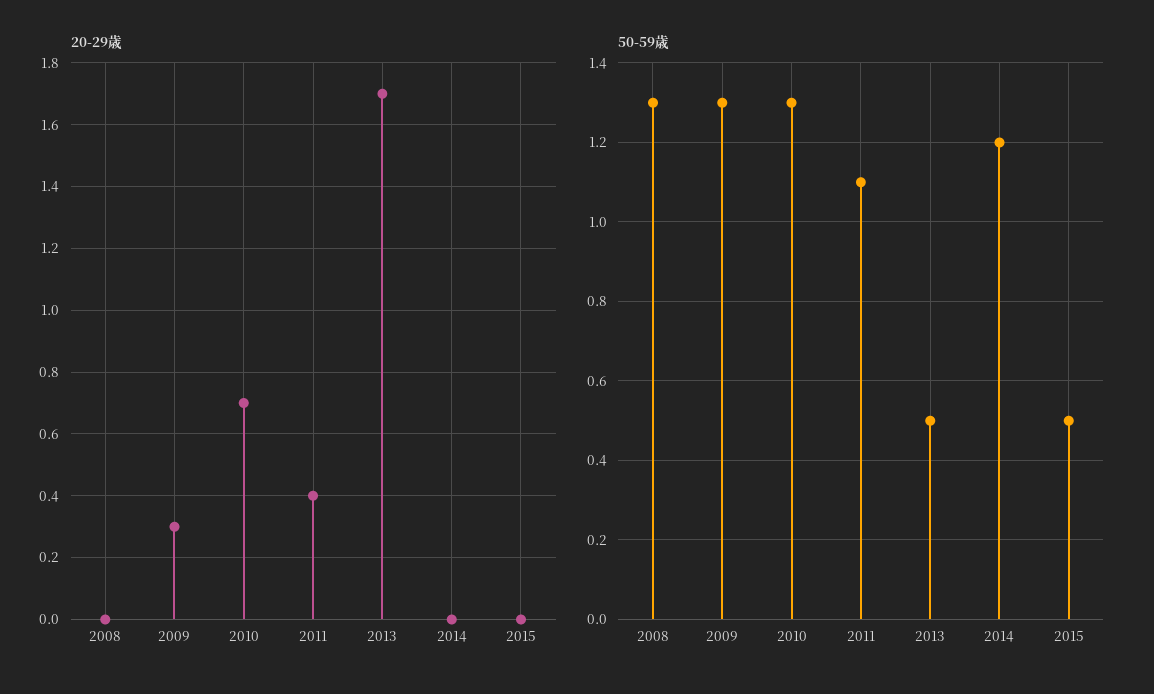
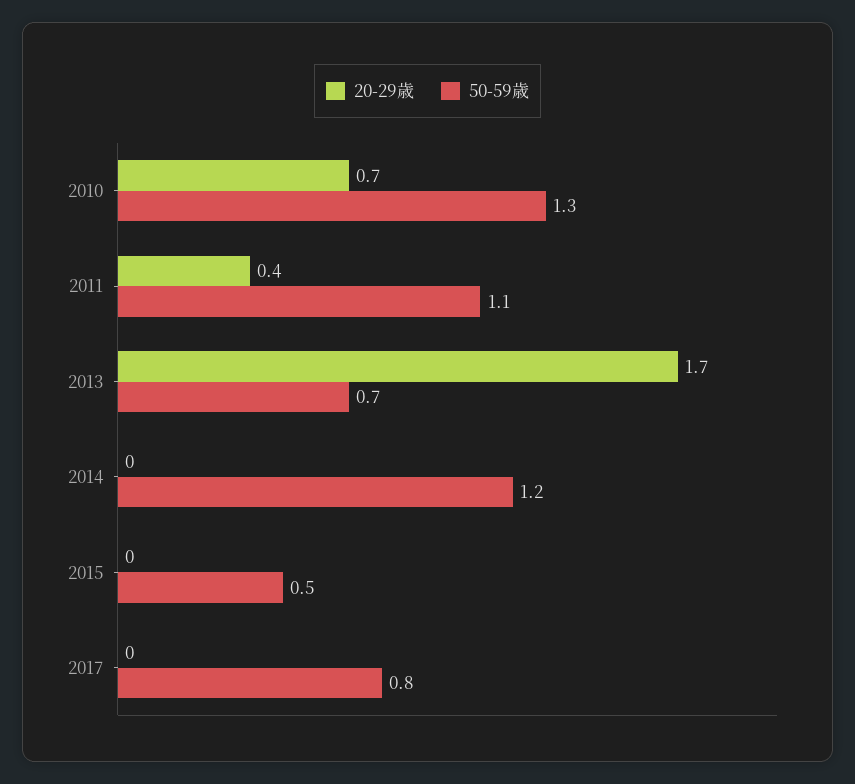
20-29歳, 2008: 0 -> none
20-29歳, 2009: 0.3 -> none
50-59歳, 2008: 1.3 -> none
50-59歳, 2009: 1.3 -> none
50-59歳, 2013: 0.5 -> 0.7
20-29歳, 2017: none -> 0
50-59歳, 2017: none -> 0.8

